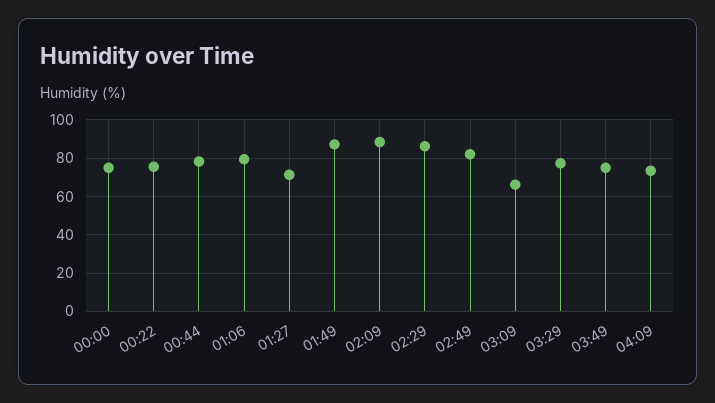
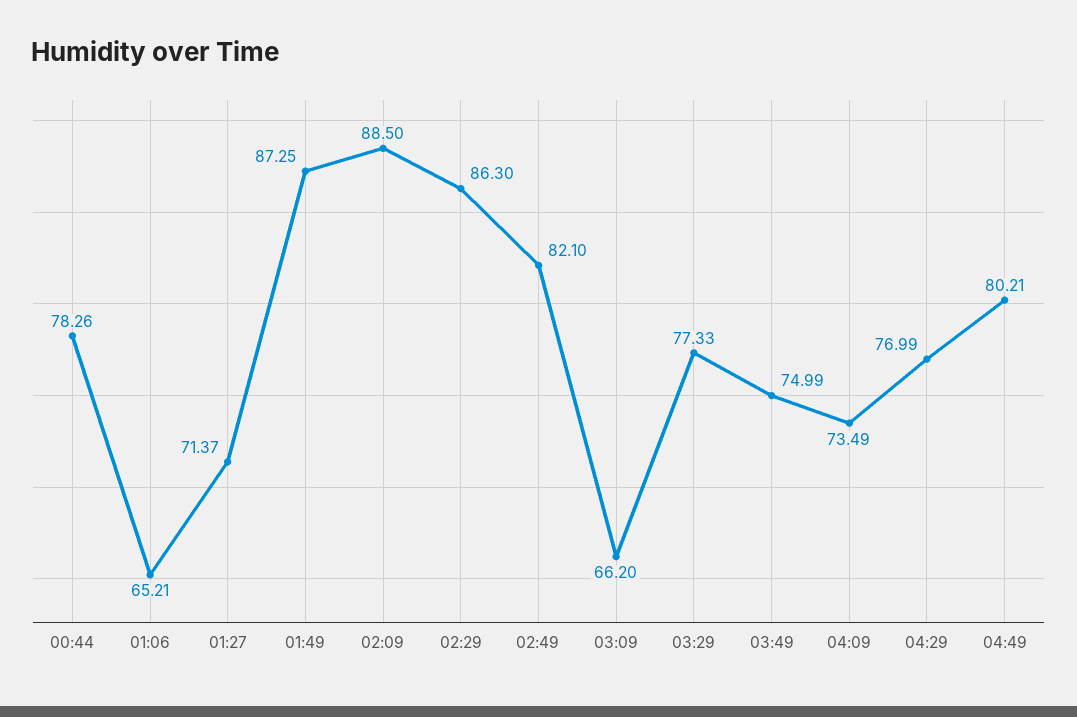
00:00: 75 -> none
00:22: 75 -> none
01:06: 80 -> 65.21
04:29: none -> 76.99
04:49: none -> 80.21

